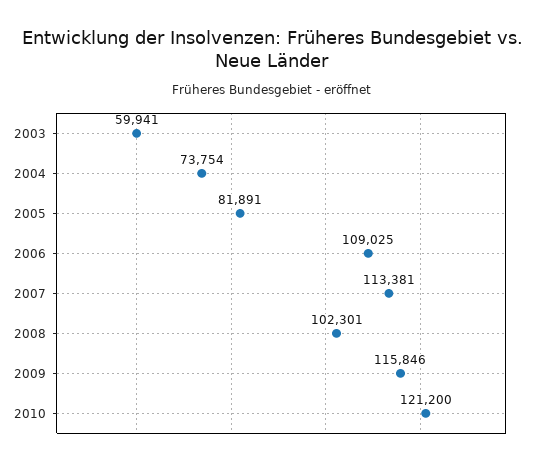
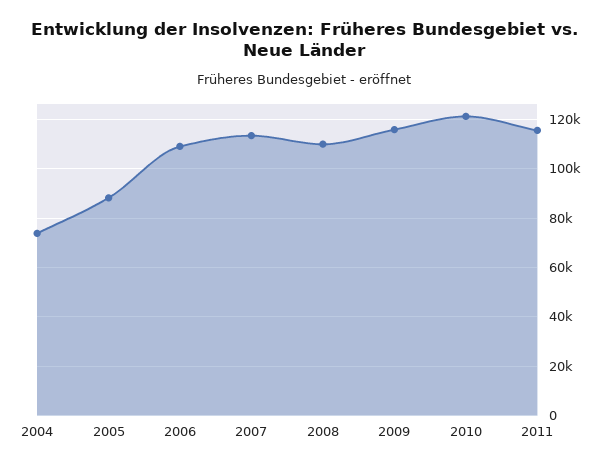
2003: 59941 -> none
2005: 81891 -> 87500
2008: 102301 -> 110000
2011: none -> 115000

